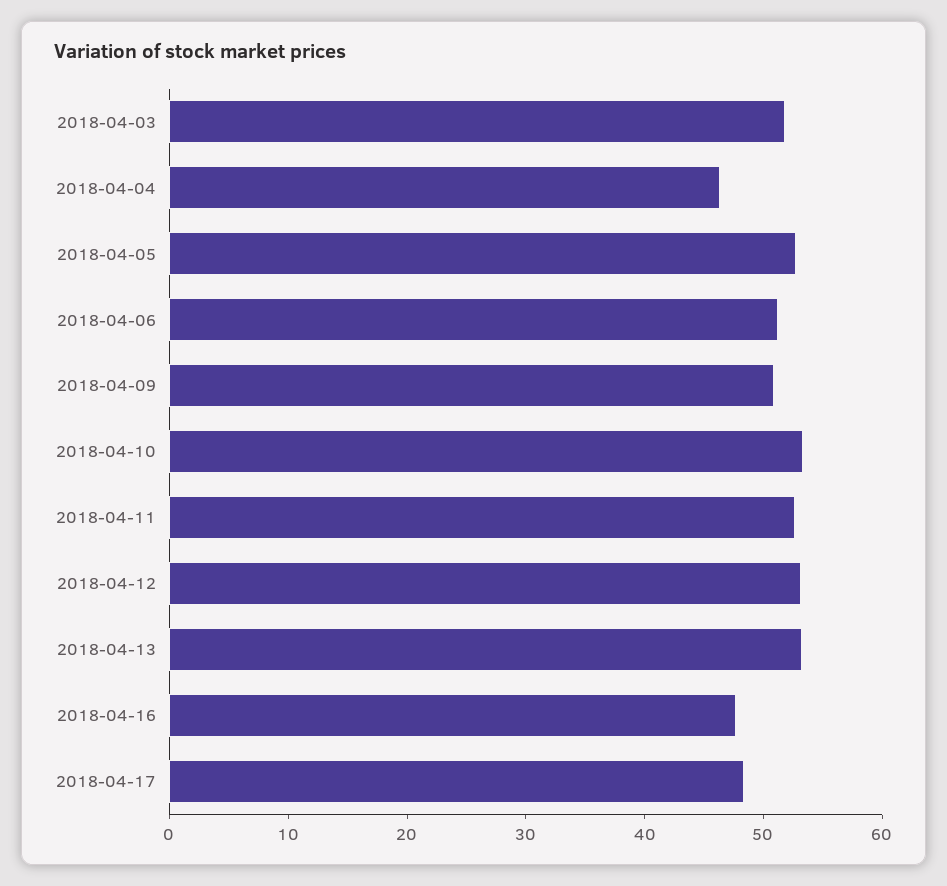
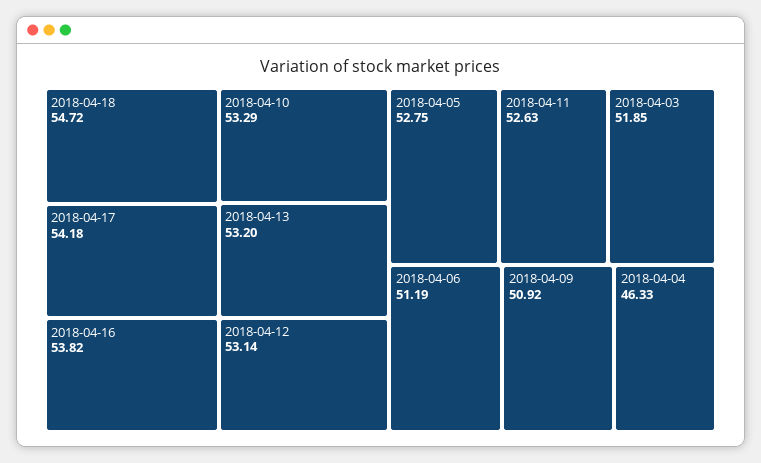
2018-04-16: 48 -> 53.82
2018-04-17: 48 -> 54.18
2018-04-18: none -> 54.72

